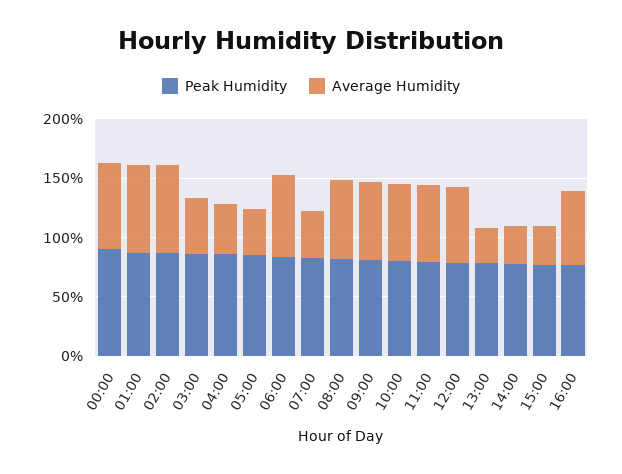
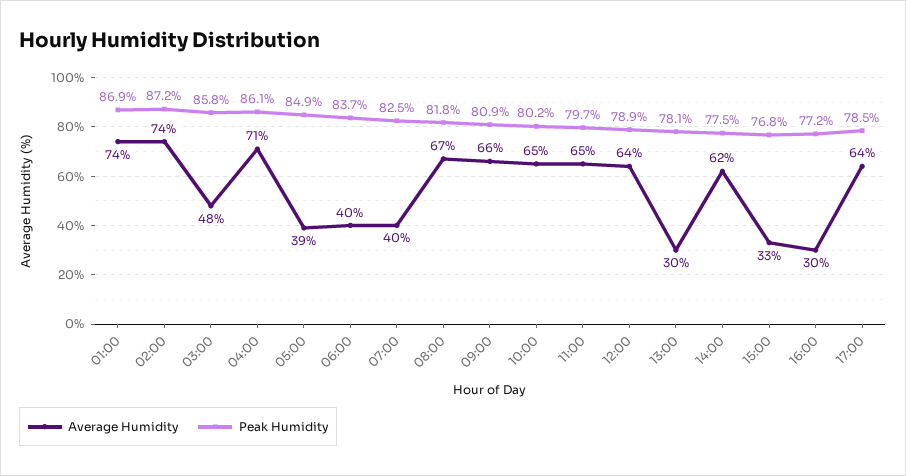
Peak Humidity, 00:00: 90 -> none
Average Humidity, 00:00: 70 -> none
Average Humidity, 04:00: 40 -> 71
Average Humidity, 06:00: 70 -> 40
Average Humidity, 14:00: 30 -> 62
Average Humidity, 16:00: 60 -> 30
Average Humidity, 17:00: none -> 64
Peak Humidity, 17:00: none -> 78.5

